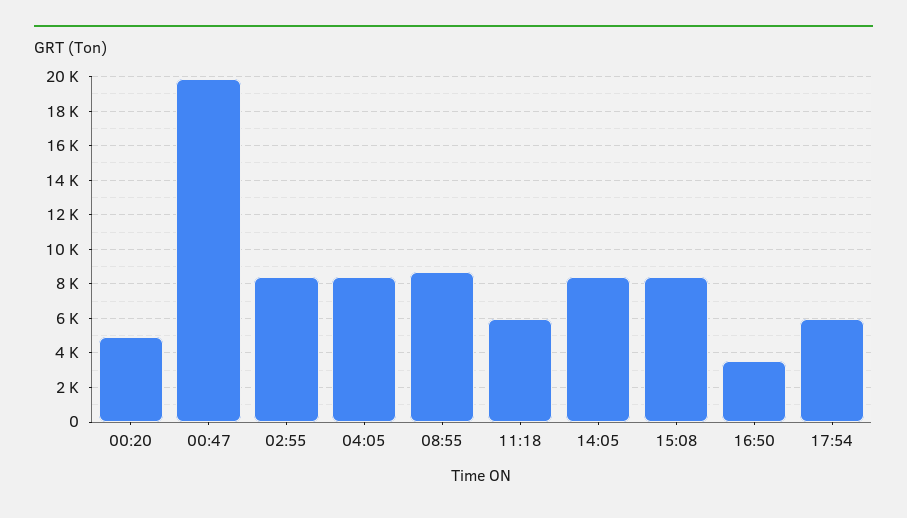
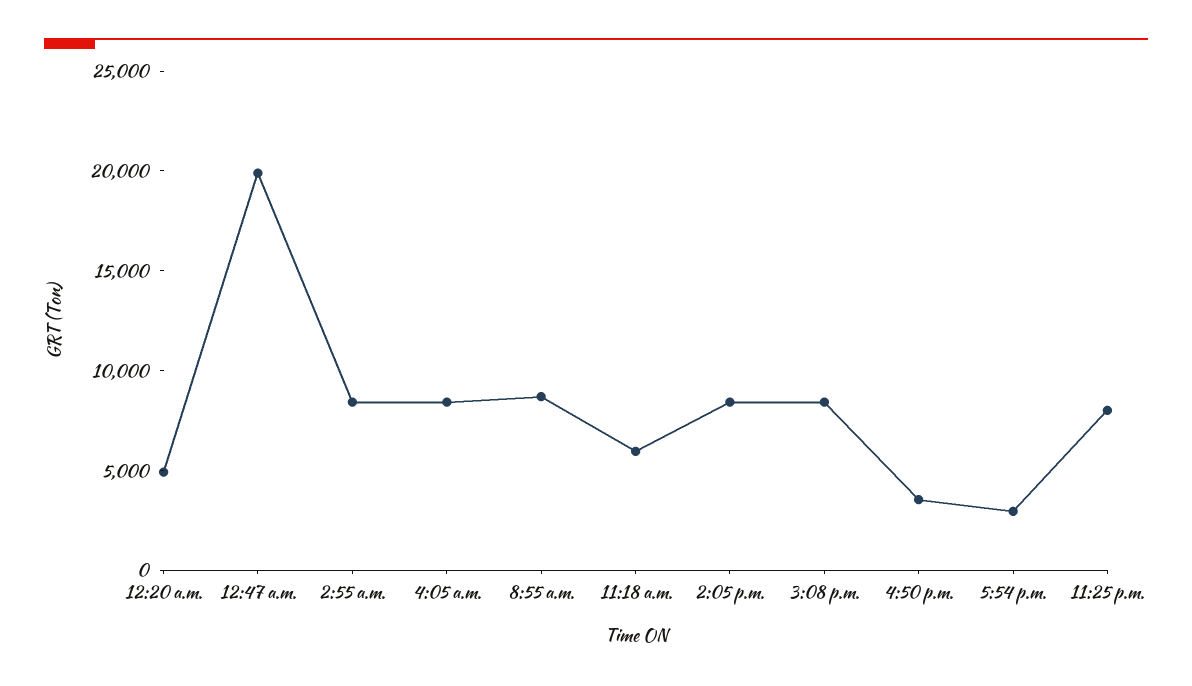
17:54: 6000 -> 3000
11:25 p.m.: none -> 8000

